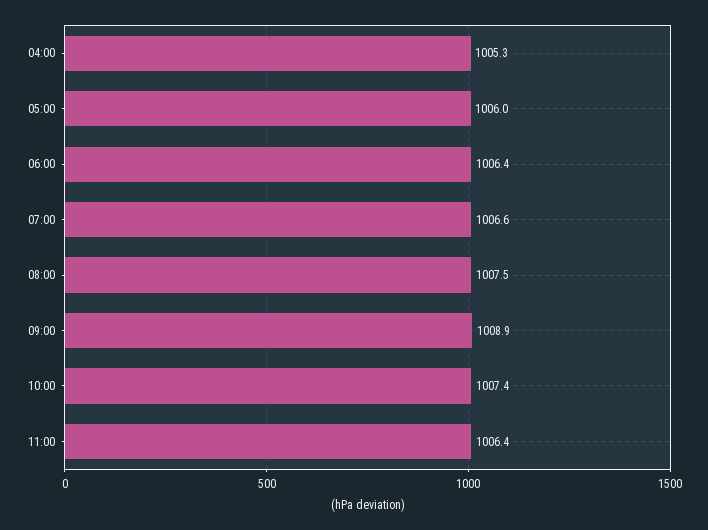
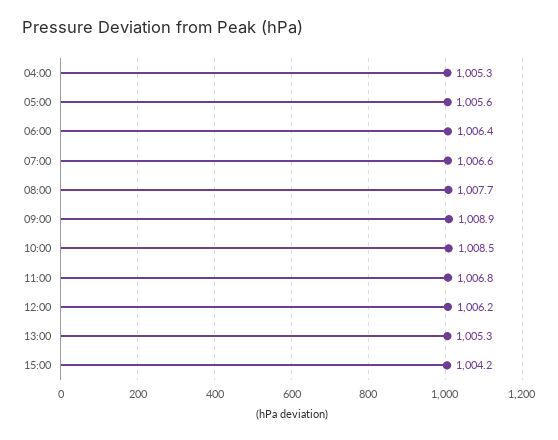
05:00: 1006 -> 1005.6
08:00: 1007.5 -> 1007.7
10:00: 1007.4 -> 1008.5
11:00: 1006.4 -> 1006.8
12:00: none -> 1006.2
13:00: none -> 1005.3
15:00: none -> 1004.2

